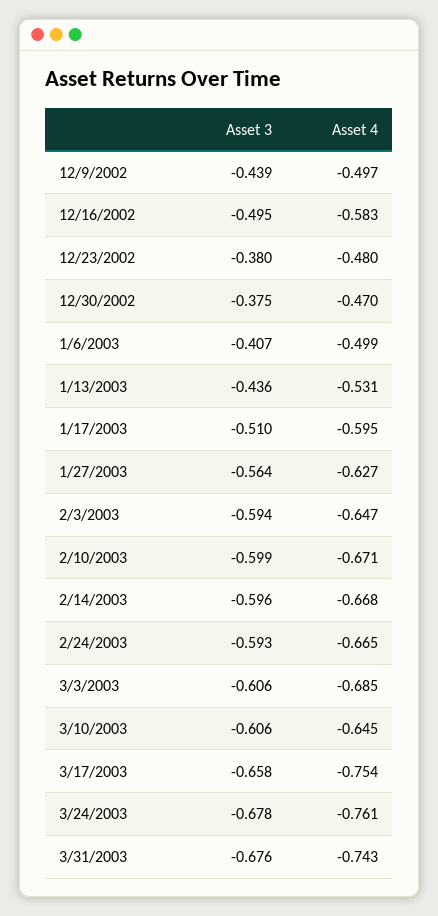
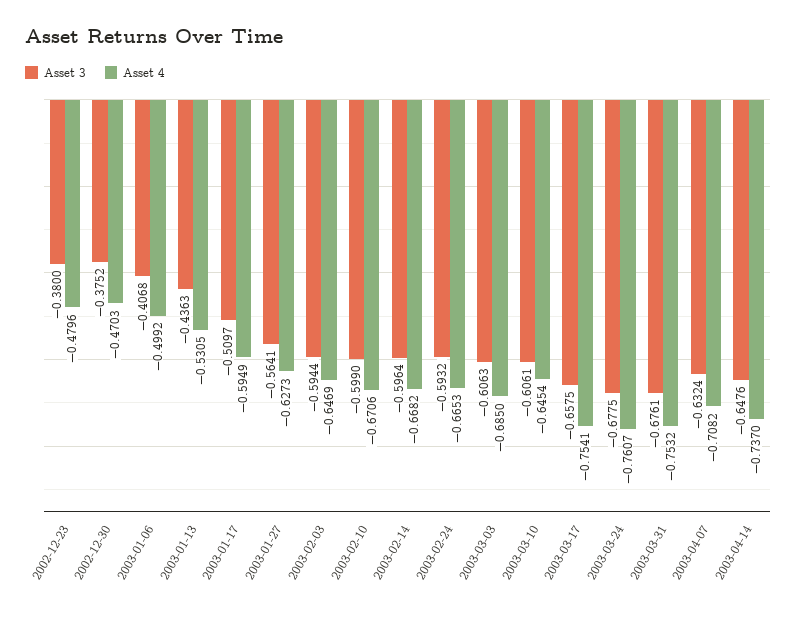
Asset 3, 12/9/2002: -0.439 -> none
Asset 4, 12/9/2002: -0.497 -> none
Asset 3, 12/16/2002: -0.495 -> none
Asset 4, 12/16/2002: -0.583 -> none
Asset 4, 3/31/2003: -0.743 -> -0.7532
Asset 3, 2003-04-07: none -> -0.6324
Asset 4, 2003-04-07: none -> -0.7082
Asset 3, 2003-04-14: none -> -0.6476
Asset 4, 2003-04-14: none -> -0.737

